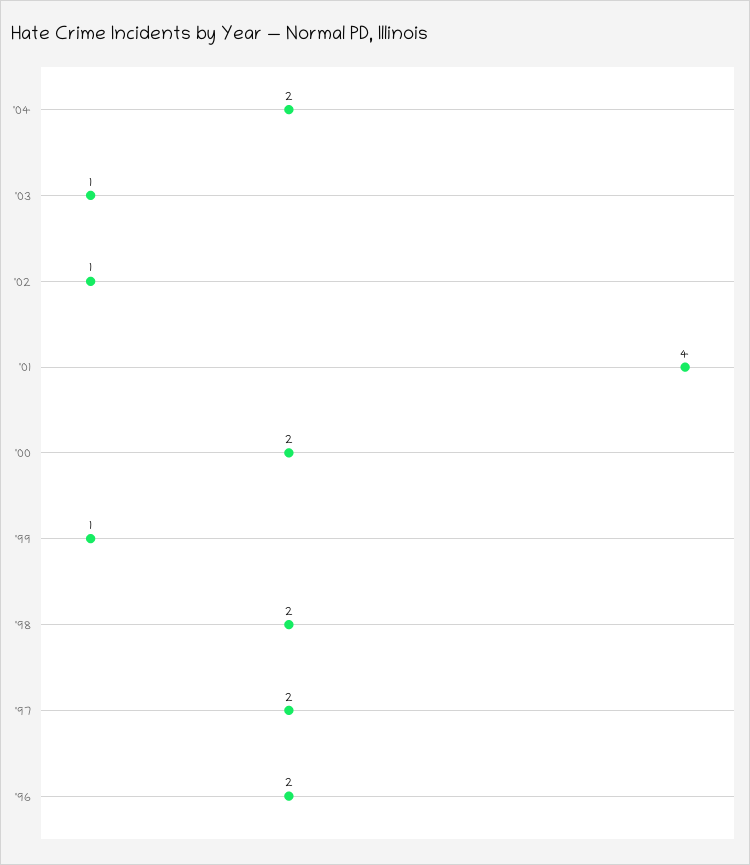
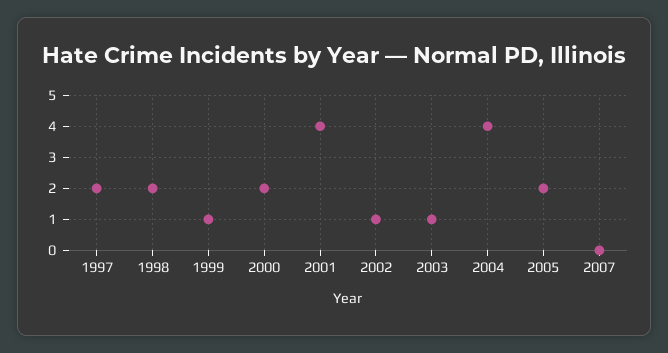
'04: 2 -> 4
'96: 2 -> none
2005: none -> 2
2007: none -> 0

